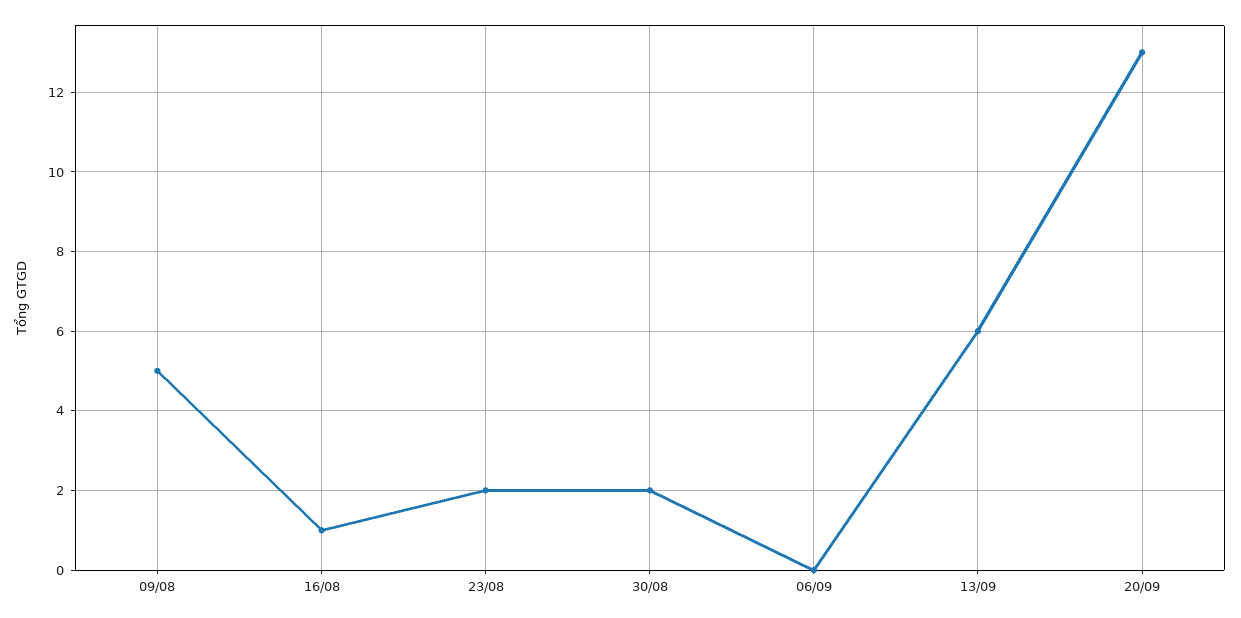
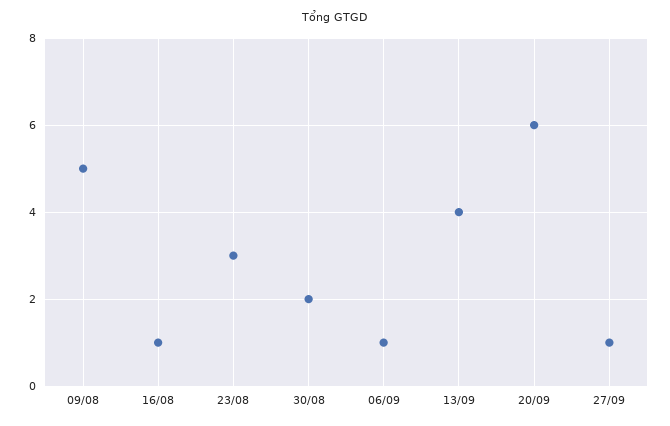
23/08: 2 -> 3
06/09: 0 -> 1
13/09: 6 -> 4
20/09: 13 -> 6
27/09: none -> 1

